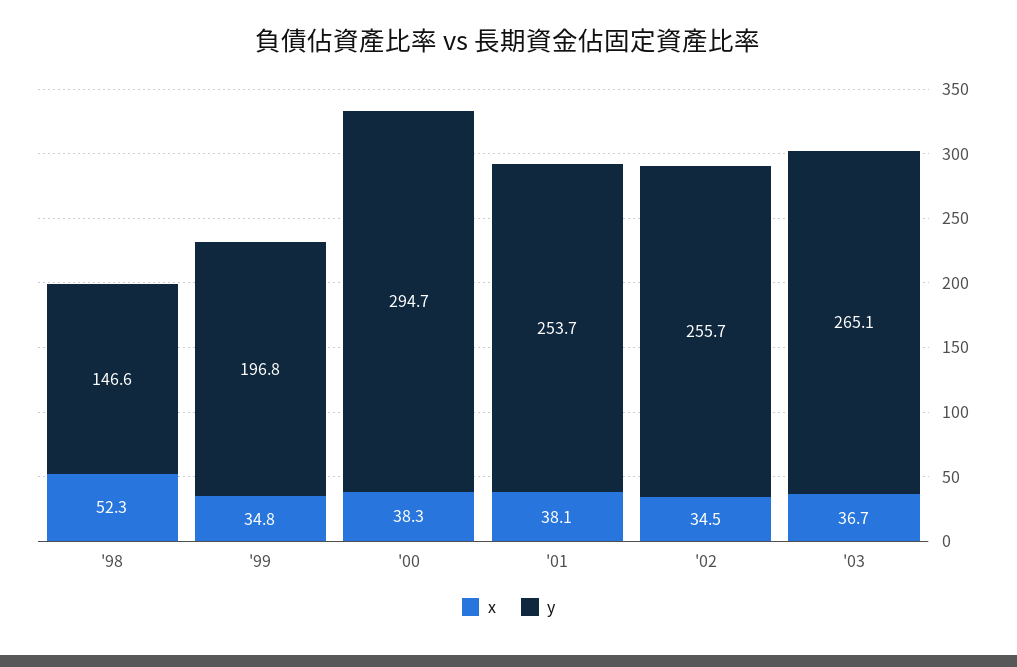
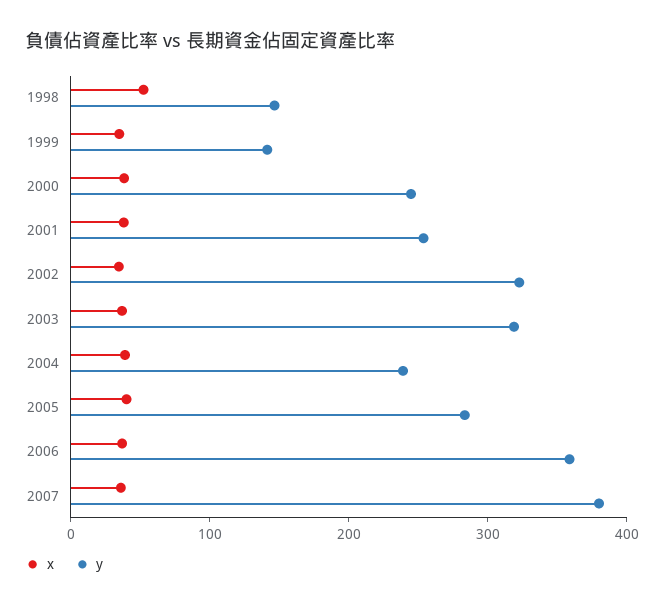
y, '99: 196.8 -> 140
y, '00: 294.7 -> 240
y, '02: 255.7 -> 320
y, '03: 265.1 -> 320
x, 2004: none -> 40
y, 2004: none -> 240
x, 2005: none -> 40
y, 2005: none -> 280
x, 2006: none -> 40
y, 2006: none -> 360
x, 2007: none -> 40
y, 2007: none -> 380

